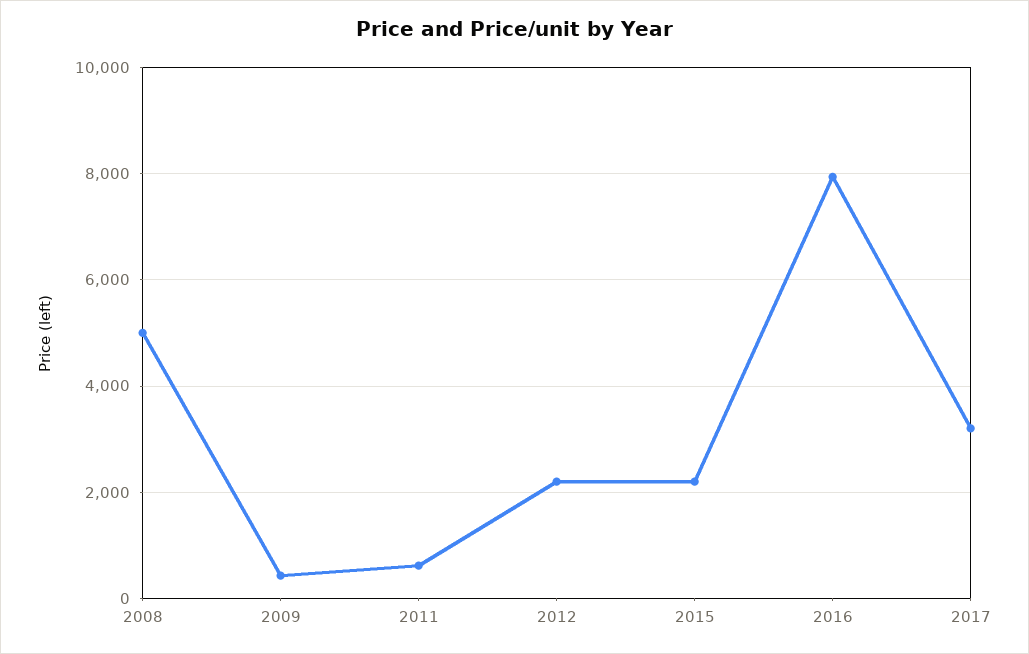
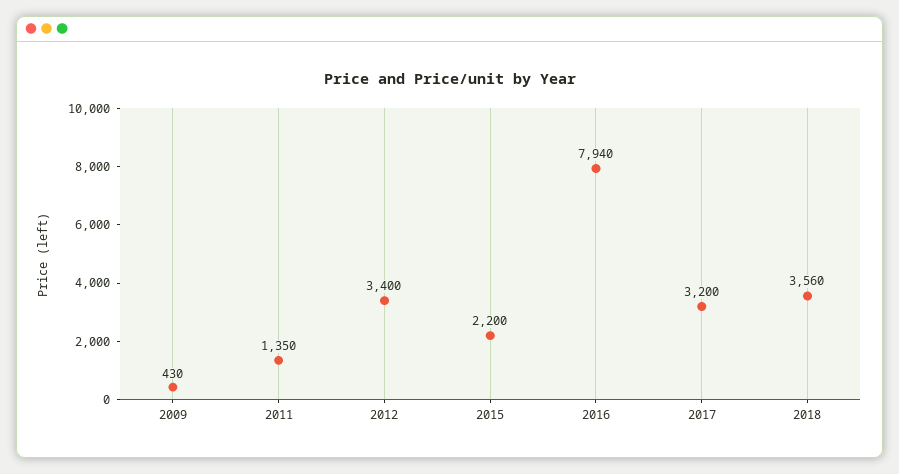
2008: 5000 -> none
2011: 600 -> 1350
2012: 2200 -> 3400
2018: none -> 3560

